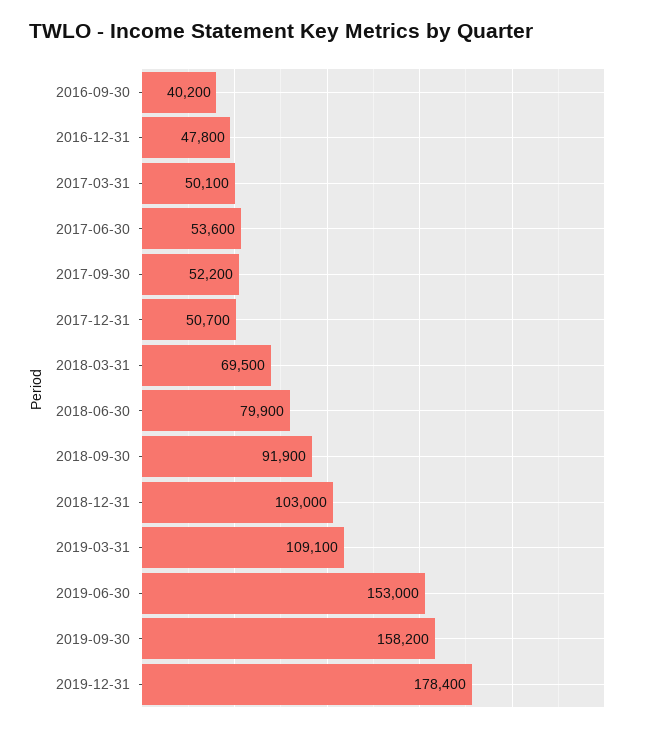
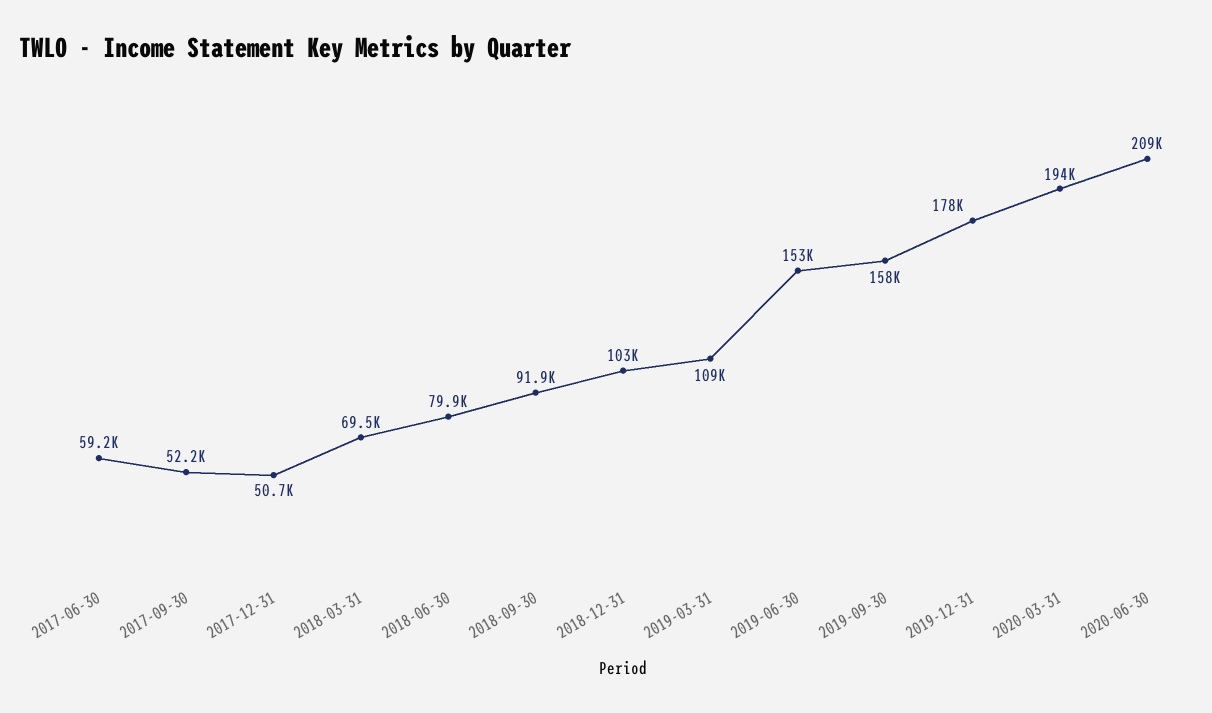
2016-09-30: 40200 -> none
2016-12-31: 47800 -> none
2017-03-31: 50100 -> none
2017-06-30: 53600 -> 59200
2020-03-31: none -> 194000
2020-06-30: none -> 209000

